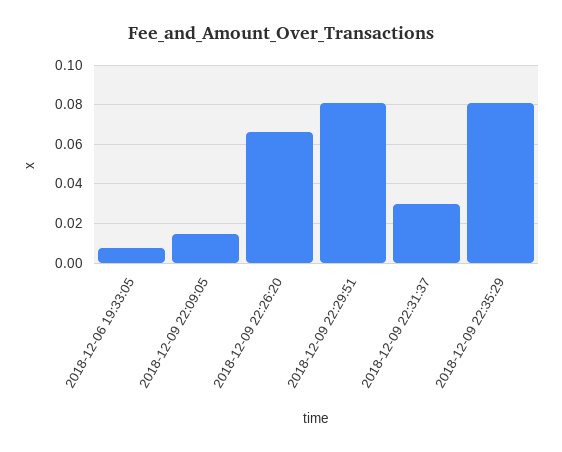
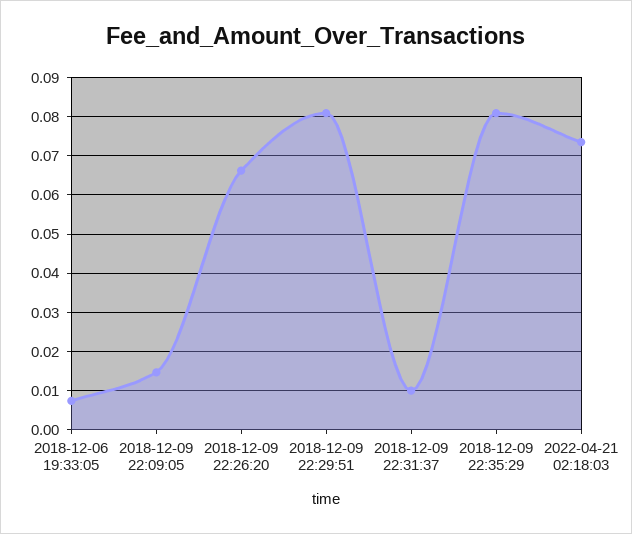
2018-12-09 22:31:37: 0.03 -> 0.01
2022-04-21 02:18:03: none -> 0.074

